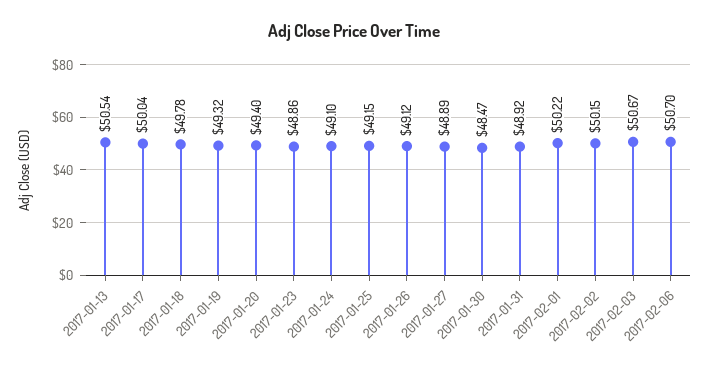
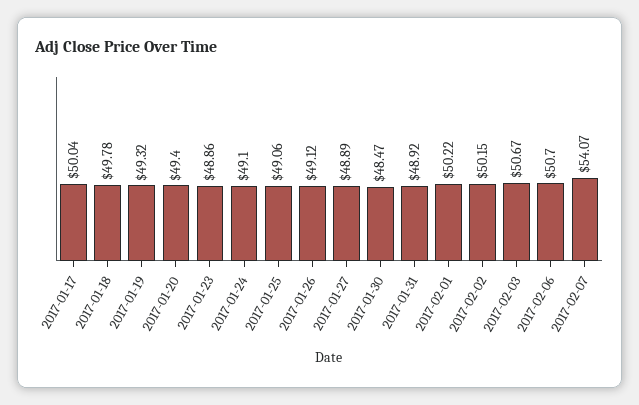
2017-01-13: 50.54 -> none
2017-01-25: 49.15 -> 49.06
2017-02-07: none -> 54.07

